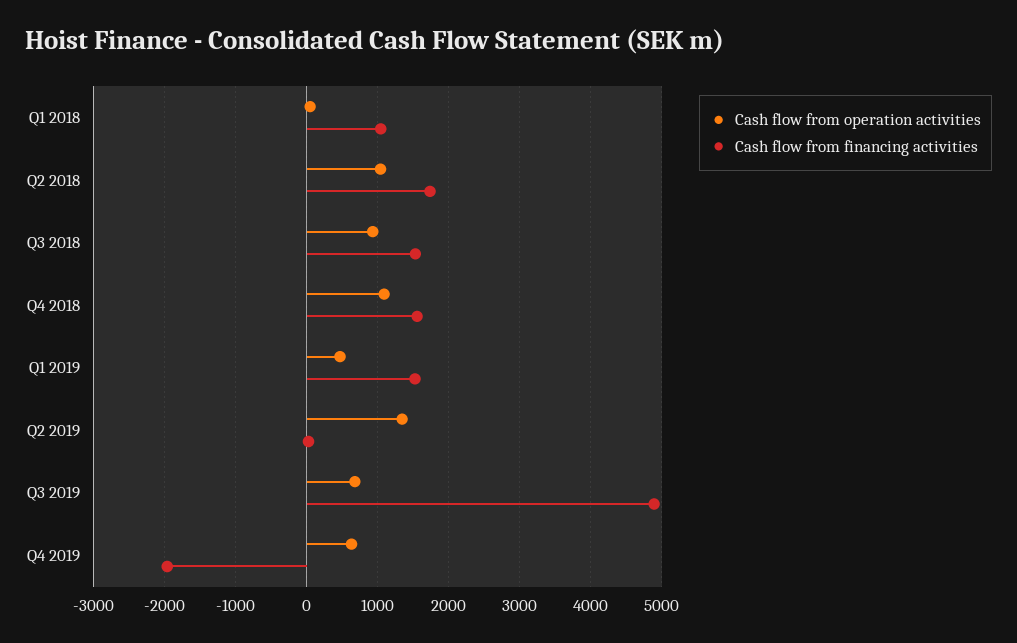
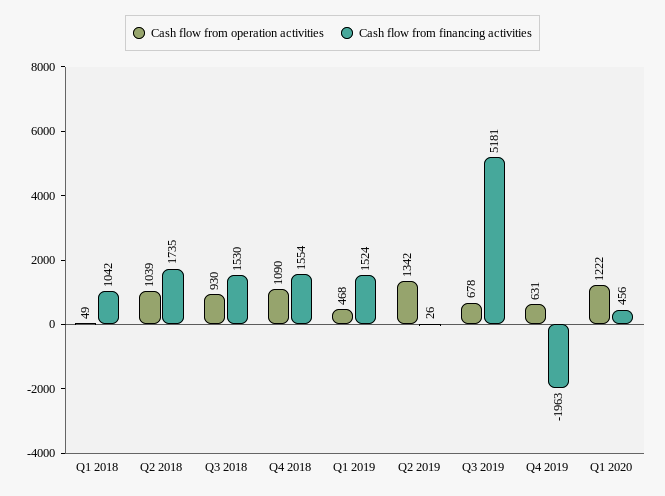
Cash flow from financing activities, Q3 2019: 4900 -> 5181
Cash flow from operation activities, Q1 2020: none -> 1222
Cash flow from financing activities, Q1 2020: none -> 456

